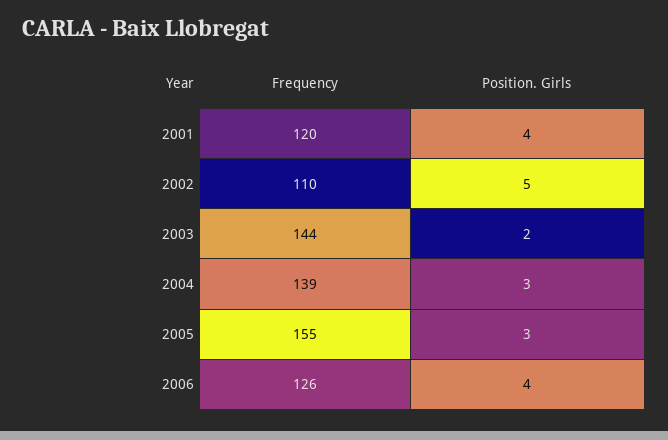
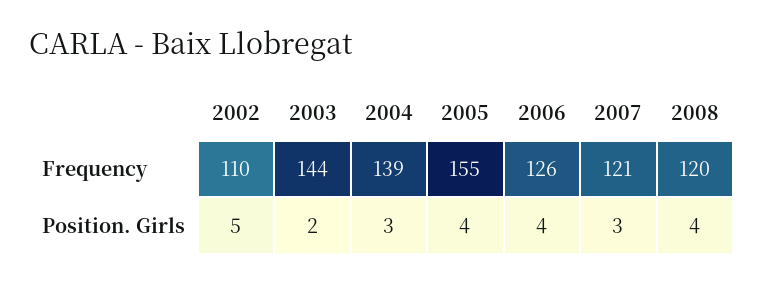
Frequency, 2001: 120 -> none
Position. Girls, 2001: 4 -> none
Position. Girls, 2005: 3 -> 4
Frequency, 2007: none -> 121
Frequency, 2008: none -> 120
Position. Girls, 2007: none -> 3
Position. Girls, 2008: none -> 4

